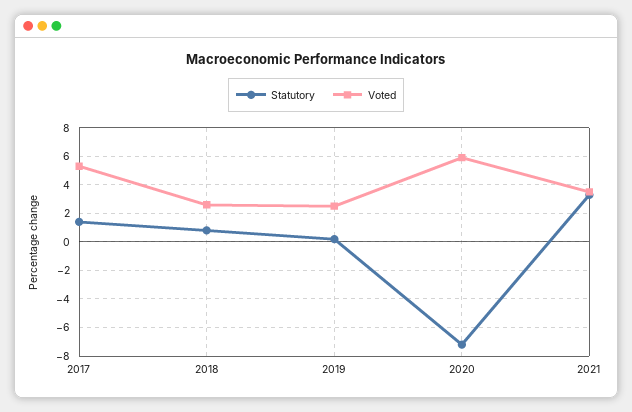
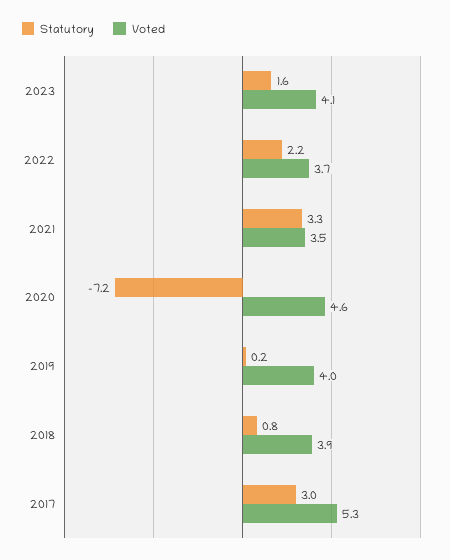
Statutory, 2017: 1.5 -> 3
Voted, 2018: 2.5 -> 3.9
Voted, 2019: 2.5 -> 4
Voted, 2020: 6 -> 4.6
Statutory, 2023: none -> 1.6
Voted, 2023: none -> 4.1
Statutory, 2022: none -> 2.2
Voted, 2022: none -> 3.7

